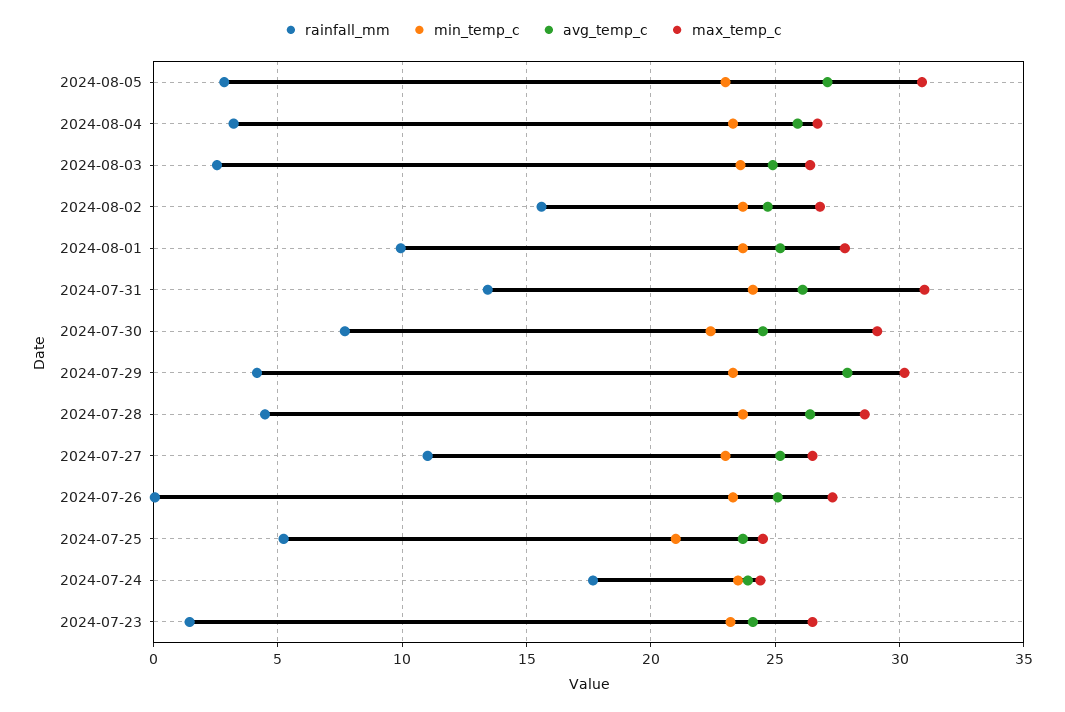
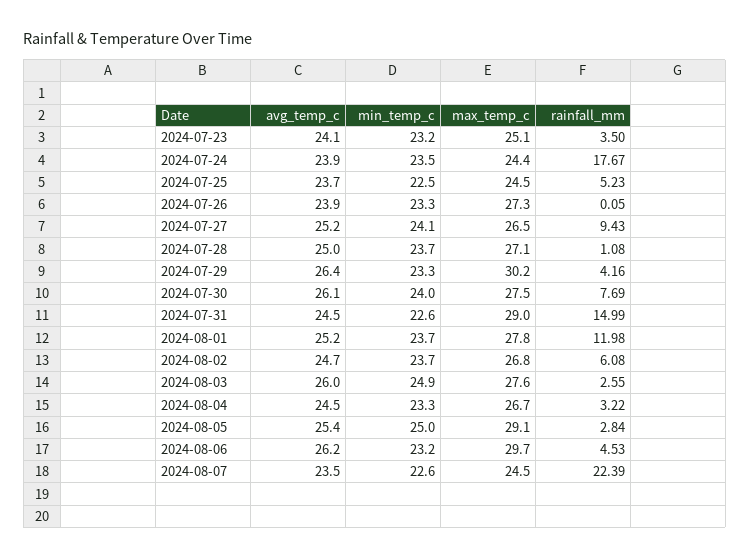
min_temp_c, 2024-08-05: 23 -> 25
avg_temp_c, 2024-08-05: 27 -> 25.4
max_temp_c, 2024-08-05: 31 -> 29.1
avg_temp_c, 2024-08-04: 26 -> 24.5
min_temp_c, 2024-08-03: 23.5 -> 24.9
avg_temp_c, 2024-08-03: 25 -> 26
max_temp_c, 2024-08-03: 26.5 -> 27.6
rainfall_mm, 2024-08-02: 15.5 -> 6.08
rainfall_mm, 2024-08-01: 10 -> 11.98
rainfall_mm, 2024-07-31: 13.5 -> 14.99
min_temp_c, 2024-07-31: 24 -> 22.6
avg_temp_c, 2024-07-31: 26 -> 24.5
max_temp_c, 2024-07-31: 31 -> 29
min_temp_c, 2024-07-30: 22.5 -> 24
avg_temp_c, 2024-07-30: 24.5 -> 26.1
max_temp_c, 2024-07-30: 29 -> 27.5
avg_temp_c, 2024-07-29: 28 -> 26.4
rainfall_mm, 2024-07-28: 4.5 -> 1.08
avg_temp_c, 2024-07-28: 26.5 -> 25
max_temp_c, 2024-07-28: 28.5 -> 27.1
rainfall_mm, 2024-07-27: 11 -> 9.43
min_temp_c, 2024-07-27: 23 -> 24.1
avg_temp_c, 2024-07-26: 25 -> 23.9
min_temp_c, 2024-07-25: 21 -> 22.5
rainfall_mm, 2024-07-23: 1.5 -> 3.5
max_temp_c, 2024-07-23: 26.5 -> 25.1
avg_temp_c, 2024-08-06: none -> 26.2
min_temp_c, 2024-08-06: none -> 23.2
max_temp_c, 2024-08-06: none -> 29.7
rainfall_mm, 2024-08-06: none -> 4.53
avg_temp_c, 2024-08-07: none -> 23.5
min_temp_c, 2024-08-07: none -> 22.6
max_temp_c, 2024-08-07: none -> 24.5
rainfall_mm, 2024-08-07: none -> 22.39

